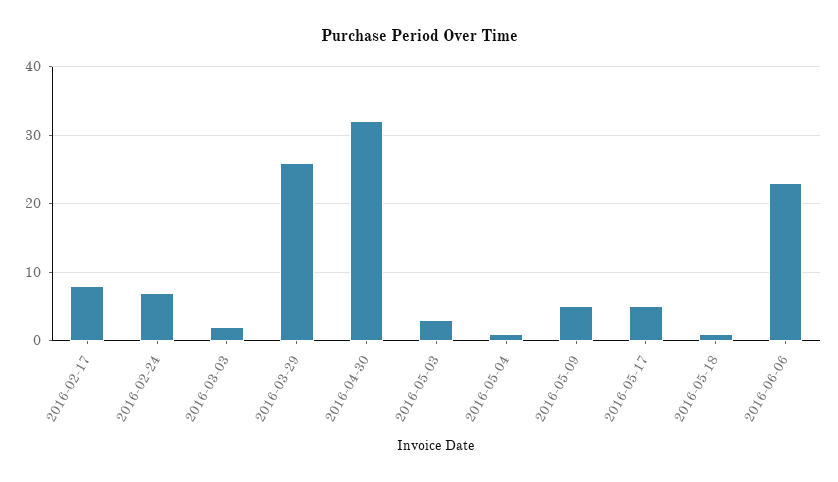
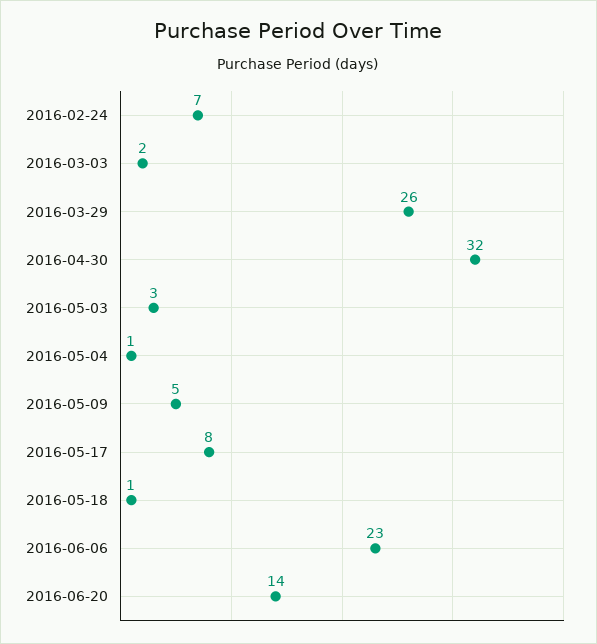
2016-02-17: 8 -> none
2016-05-17: 5 -> 8
2016-06-20: none -> 14

